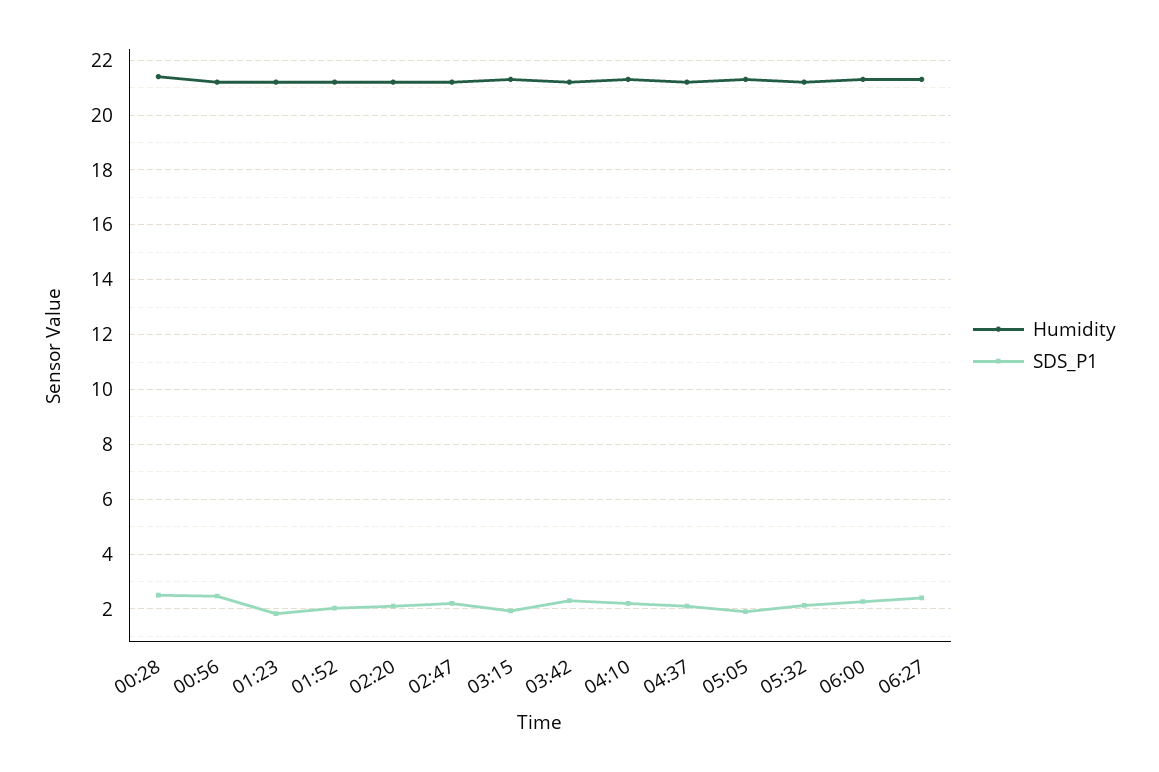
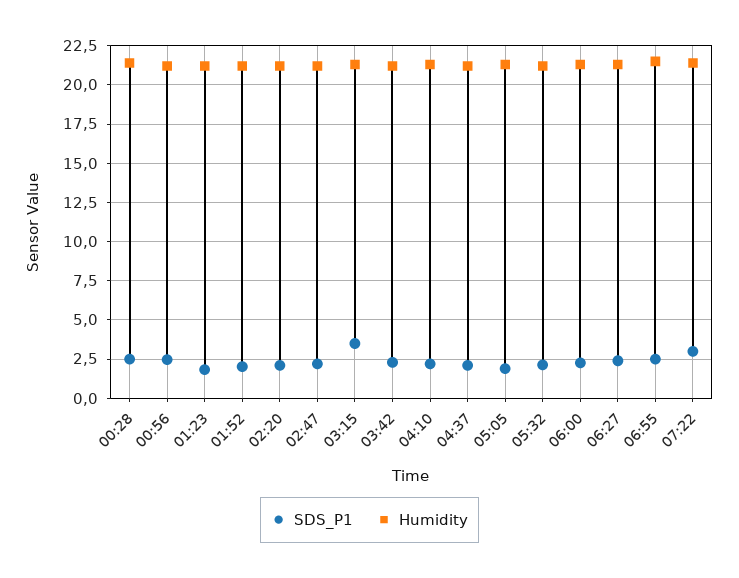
SDS_P1, 03:15: 2 -> 3.5
SDS_P1, 06:55: none -> 2.5
Humidity, 06:55: none -> 21.5
SDS_P1, 07:22: none -> 3
Humidity, 07:22: none -> 21.5

